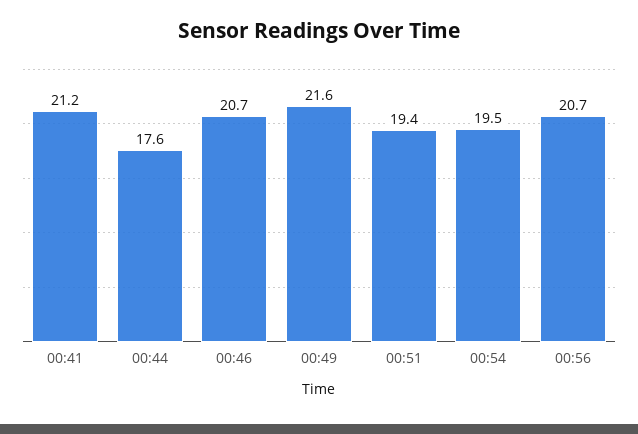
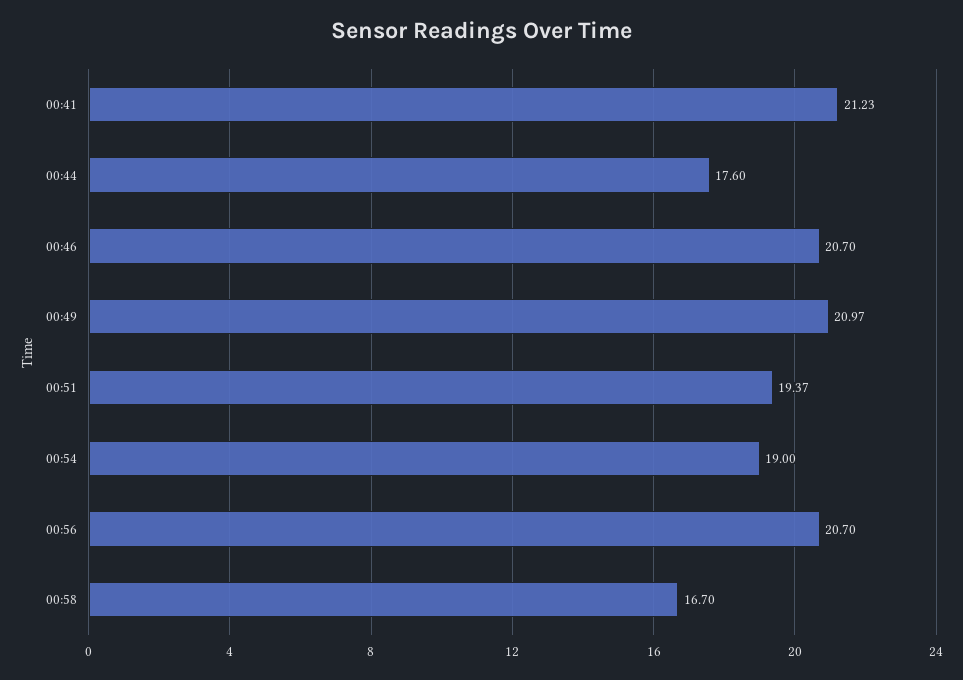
00:49: 21.6 -> 20.97
00:54: 19.5 -> 19
00:58: none -> 16.7

